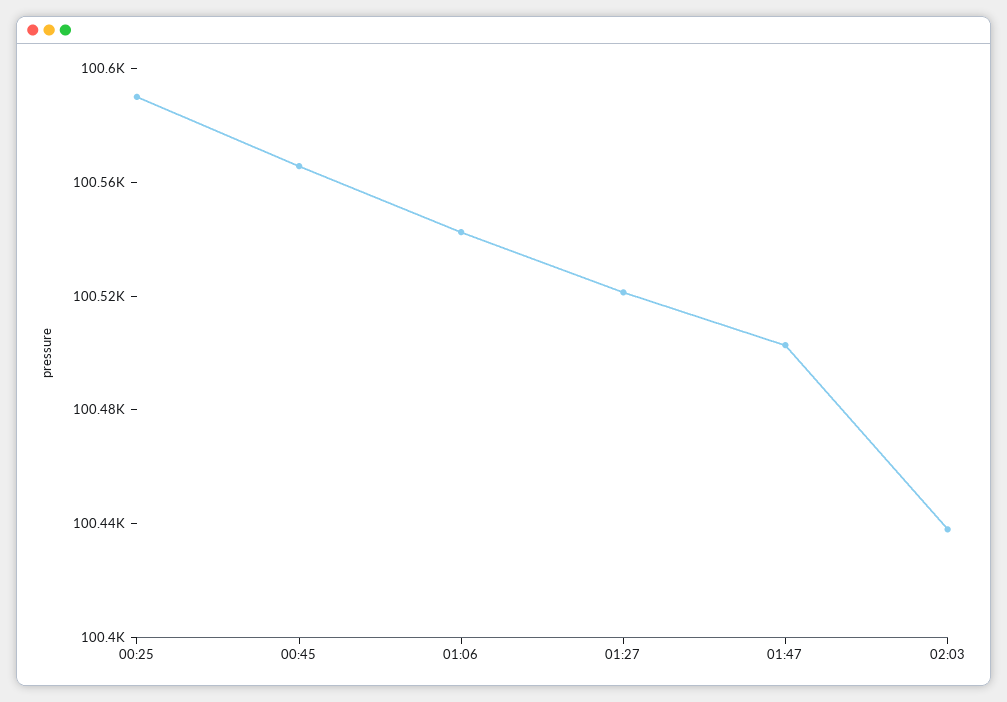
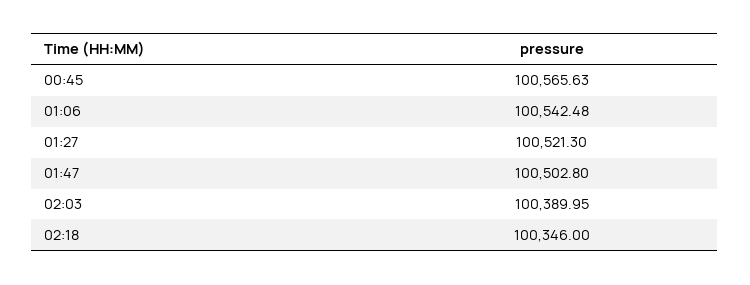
00:25: 100590 -> none
02:03: 100440 -> 100389.95
02:18: none -> 100346

